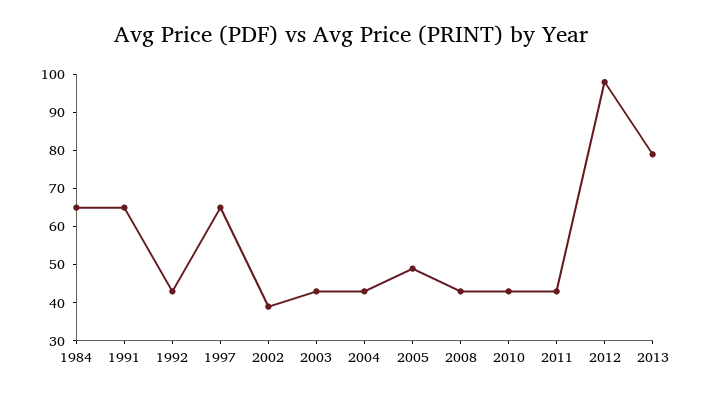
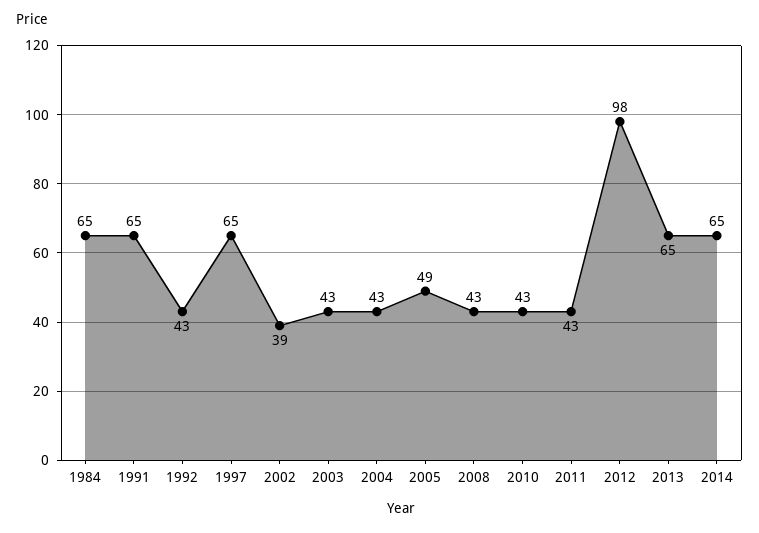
2013: 80 -> 65
2014: none -> 65

